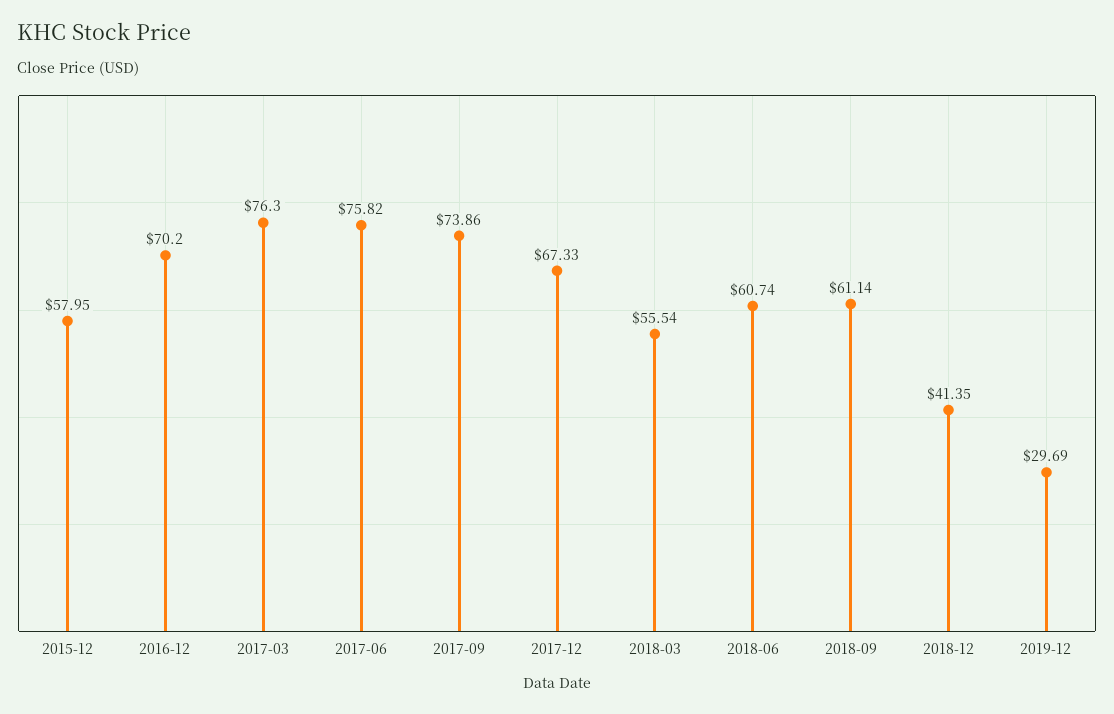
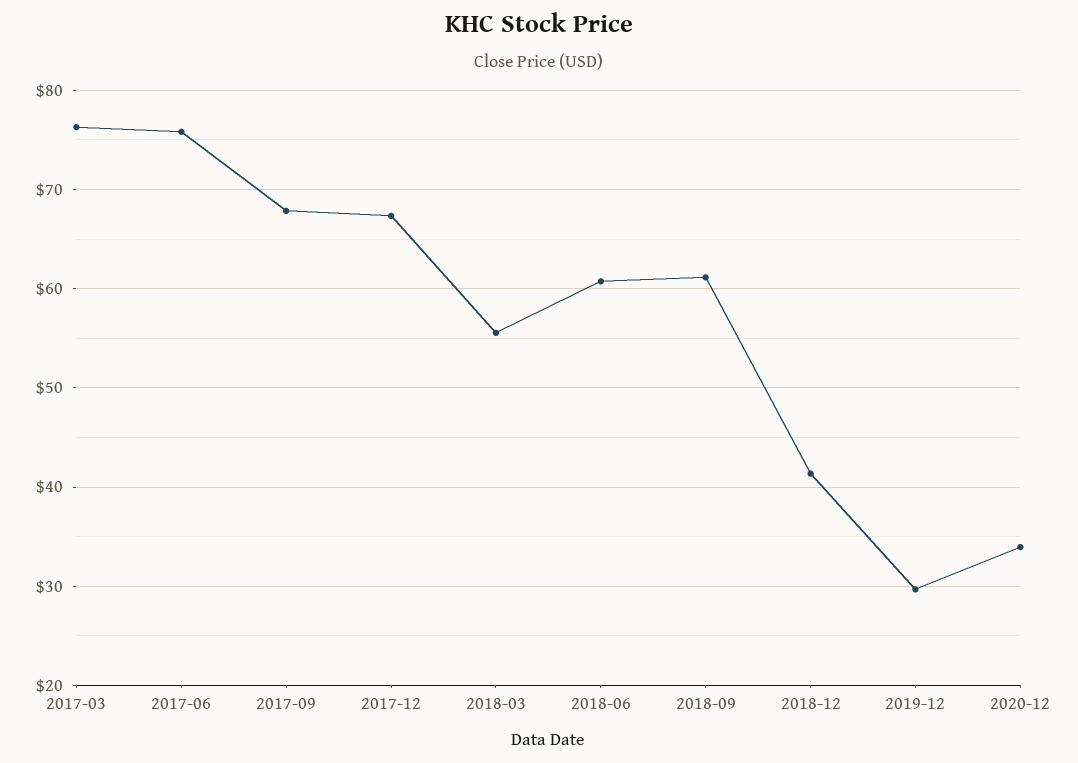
2015-12: 57.95 -> none
2016-12: 70.2 -> none
2017-09: 73.86 -> 68
2020-12: none -> 34

